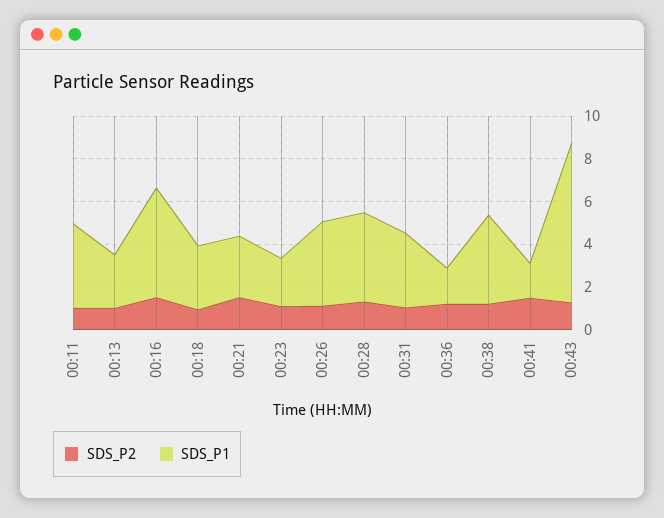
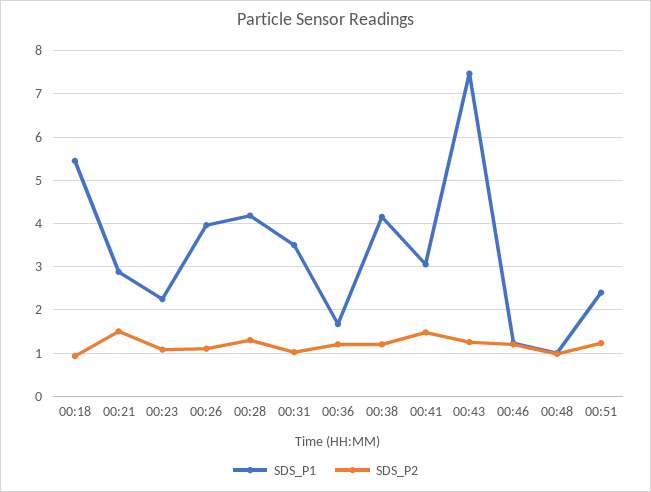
SDS_P2, 00:11: 1 -> none
SDS_P1, 00:11: 4 -> none
SDS_P2, 00:13: 1 -> none
SDS_P1, 00:13: 2.5 -> none
SDS_P2, 00:16: 1.5 -> none
SDS_P1, 00:16: 5 -> none
SDS_P1, 00:18: 3 -> 5.4
SDS_P1, 00:41: 1.5 -> 3
SDS_P1, 00:46: none -> 1.2
SDS_P2, 00:46: none -> 1.2
SDS_P1, 00:48: none -> 1
SDS_P2, 00:48: none -> 1
SDS_P1, 00:51: none -> 2.4
SDS_P2, 00:51: none -> 1.2

